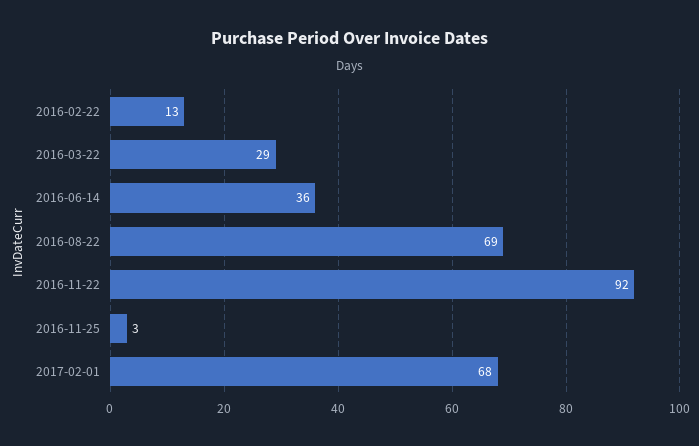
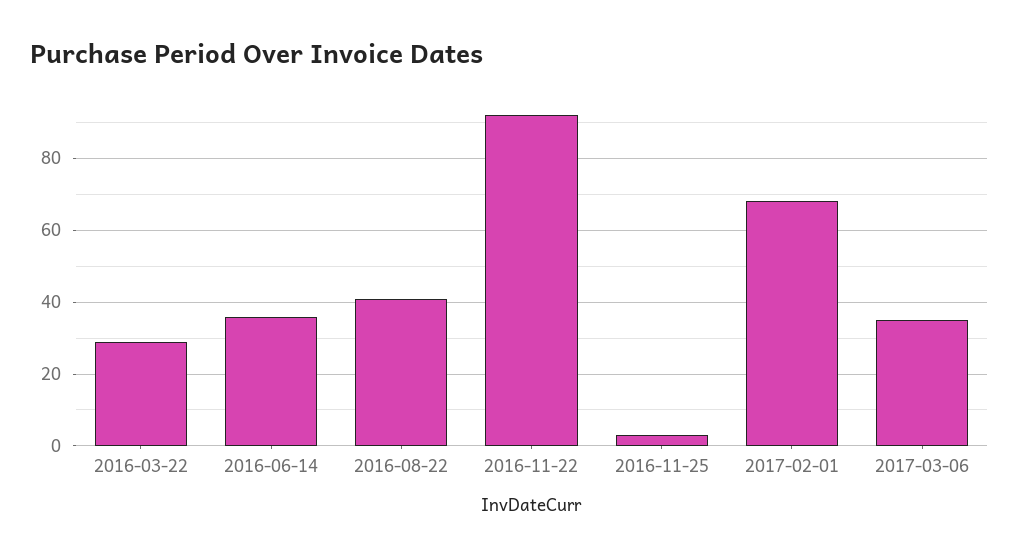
2016-02-22: 13 -> none
2016-08-22: 69 -> 40
2017-03-06: none -> 35

